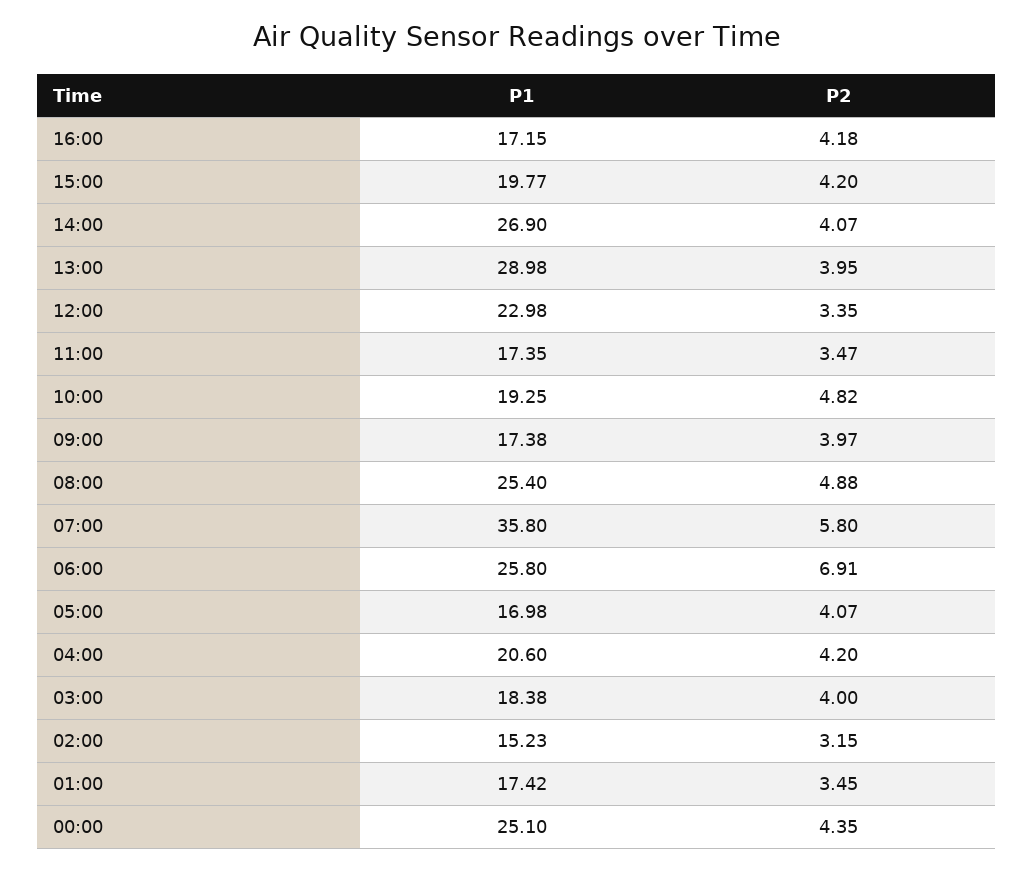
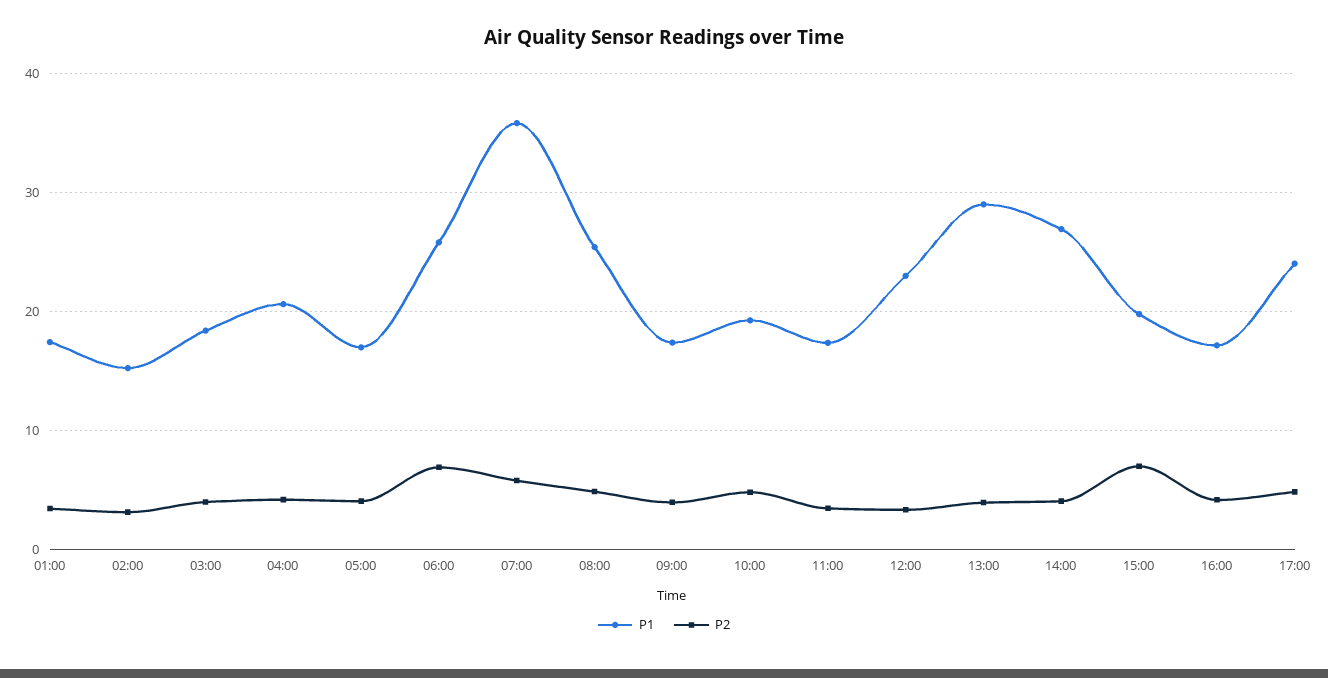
P2, 15:00: 4.2 -> 7
P1, 00:00: 25.1 -> none
P2, 00:00: 4.35 -> none
P1, 17:00: none -> 24
P2, 17:00: none -> 5

